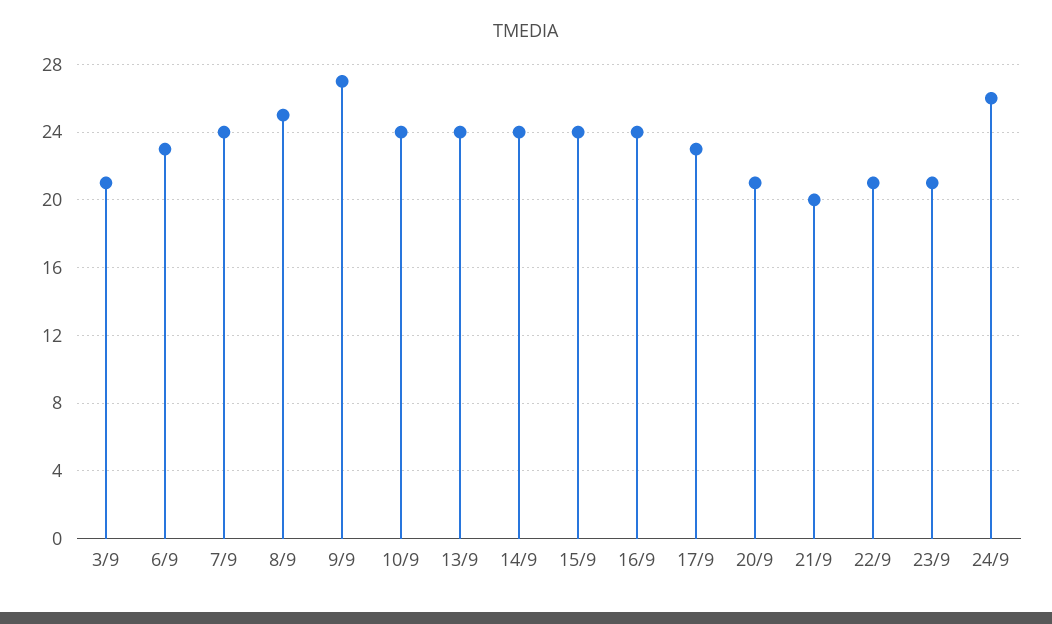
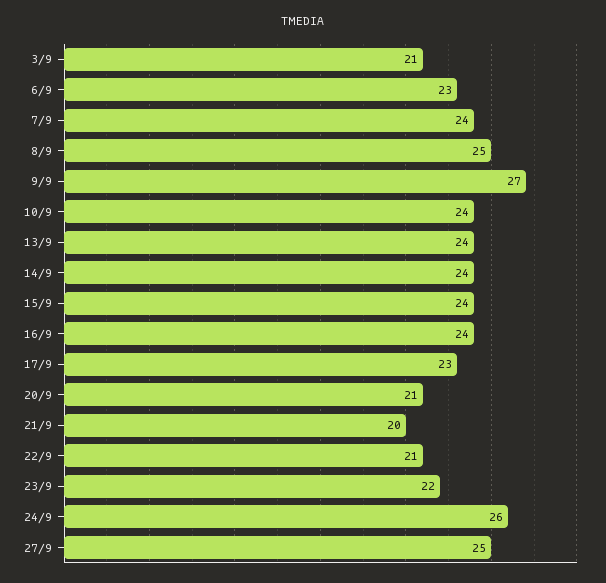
23/9: 21 -> 22
27/9: none -> 25

